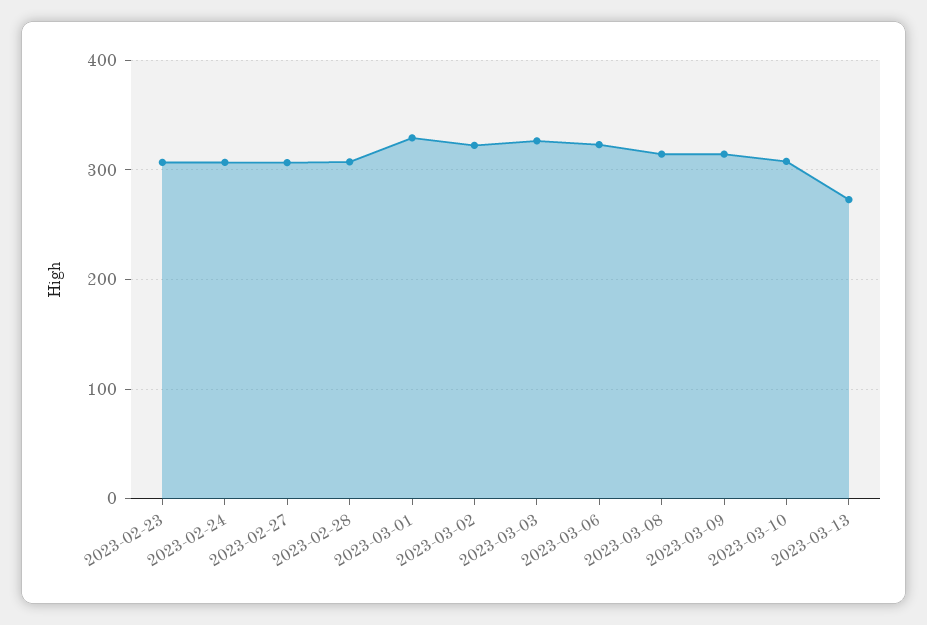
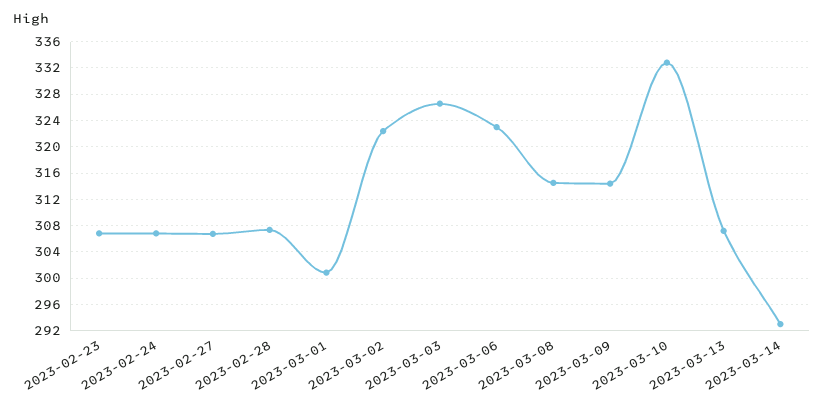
2023-03-01: 330 -> 301
2023-03-10: 310 -> 333
2023-03-13: 270 -> 307
2023-03-14: none -> 293

